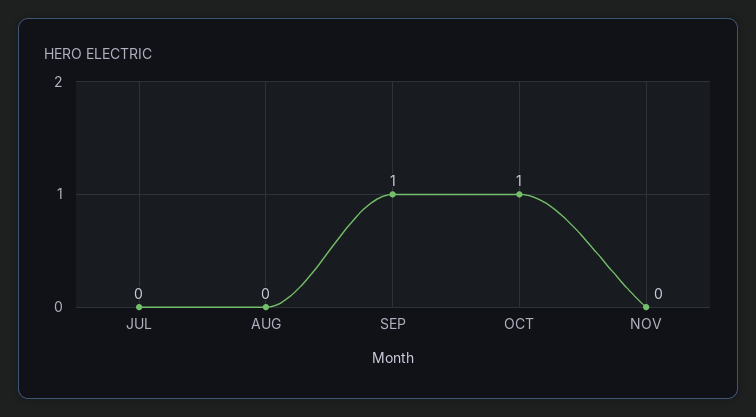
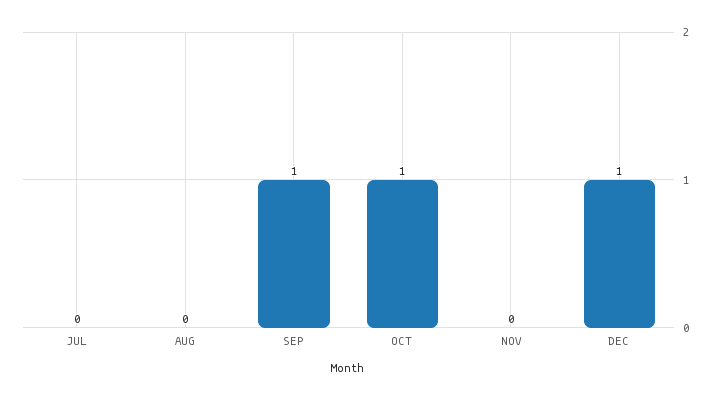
DEC: none -> 1

